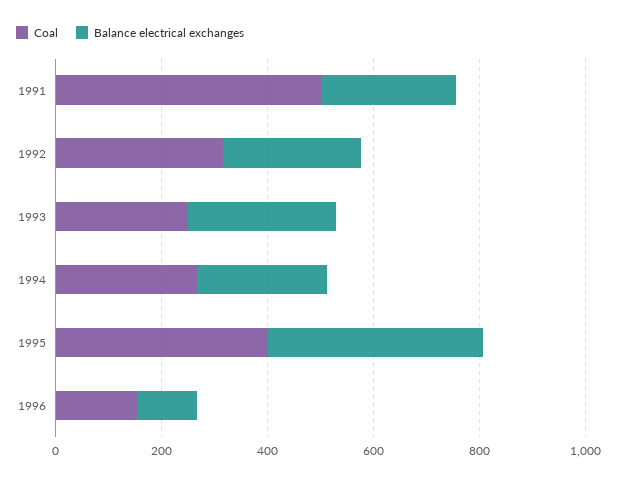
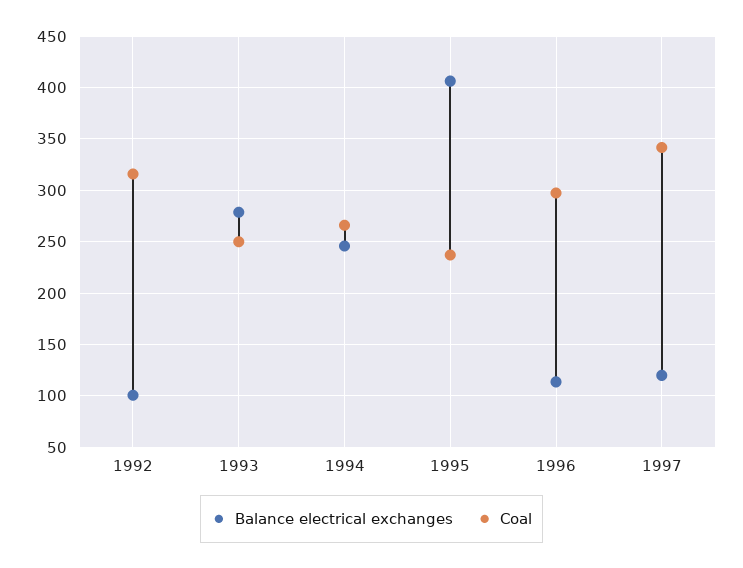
Coal, 1991: 500 -> none
Balance electrical exchanges, 1991: 250 -> none
Balance electrical exchanges, 1992: 250 -> 100
Coal, 1995: 400 -> 240
Coal, 1996: 150 -> 300
Balance electrical exchanges, 1997: none -> 120
Coal, 1997: none -> 340

